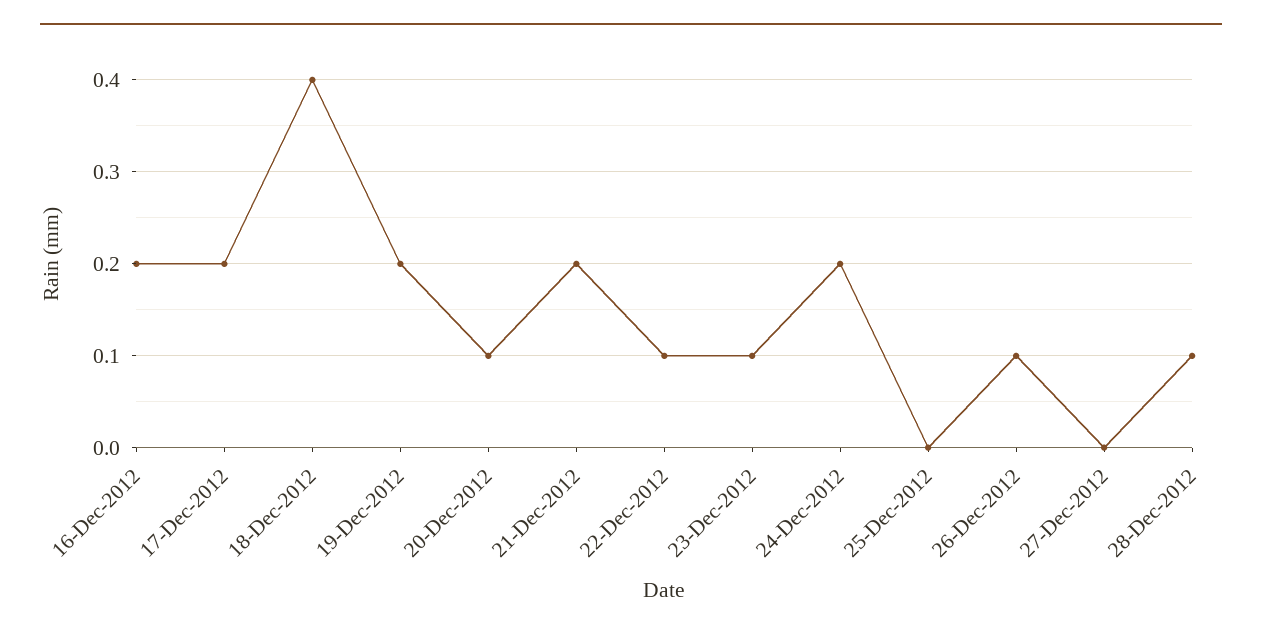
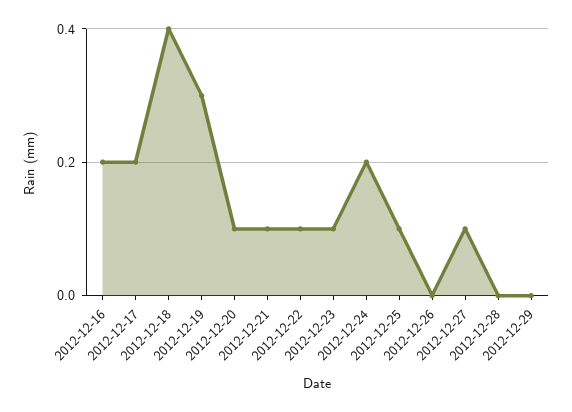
19-Dec-2012: 0.2 -> 0.3
21-Dec-2012: 0.2 -> 0.1
25-Dec-2012: 0 -> 0.1
26-Dec-2012: 0.1 -> 0
27-Dec-2012: 0 -> 0.1
28-Dec-2012: 0.1 -> 0
2012-12-29: none -> 0

